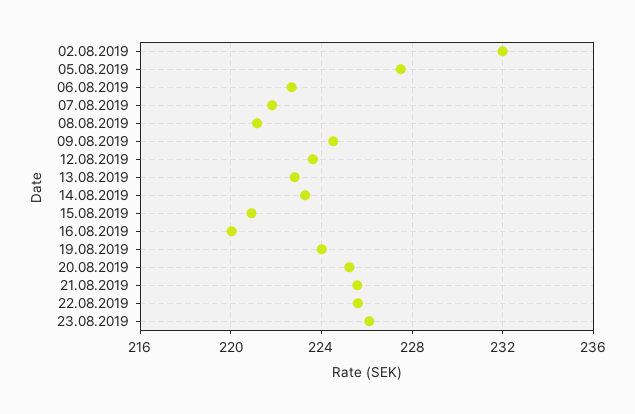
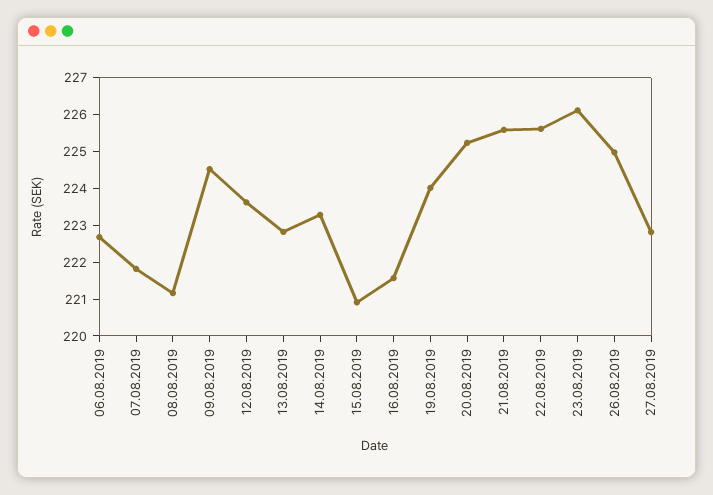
02.08.2019: 232 -> none
05.08.2019: 227.5 -> none
16.08.2019: 220 -> 221.5
26.08.2019: none -> 225
27.08.2019: none -> 222.75

